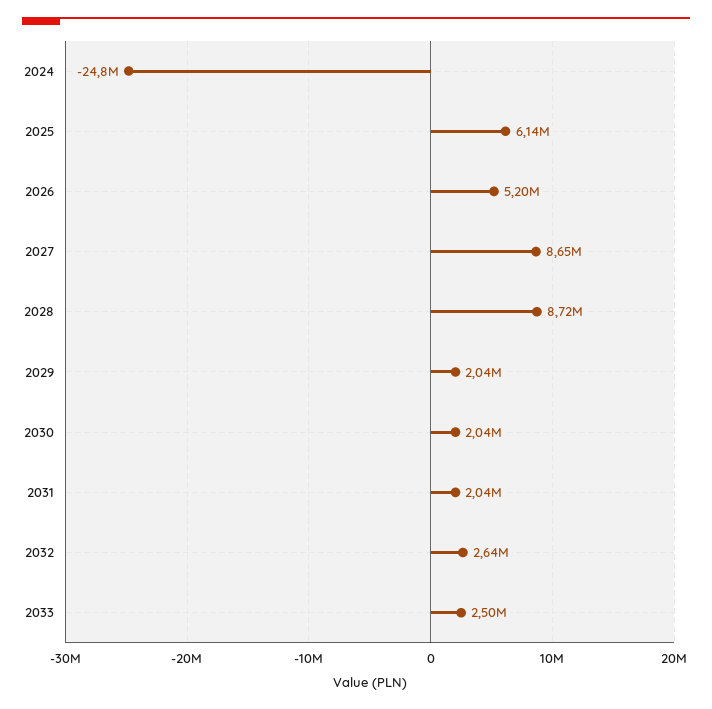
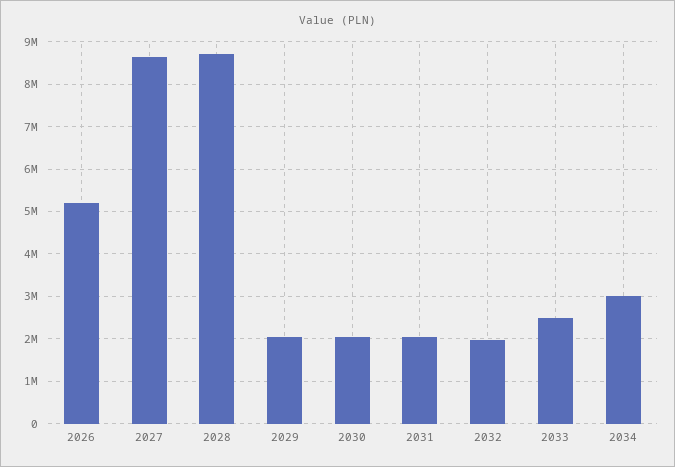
2024: -24800000 -> none
2025: 6140000 -> none
2032: 2640000 -> 2000000
2034: none -> 3000000

